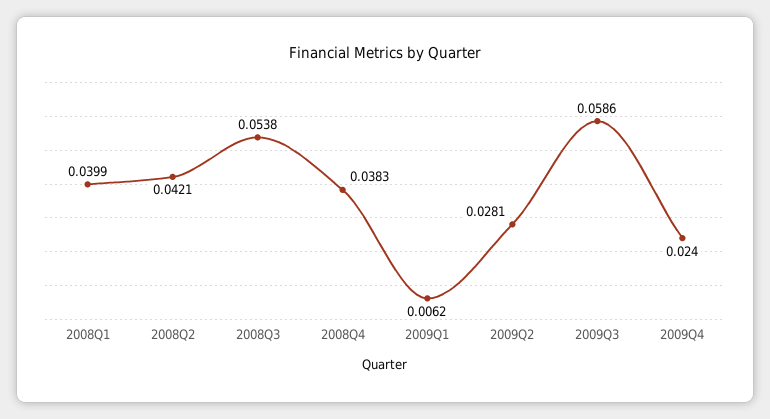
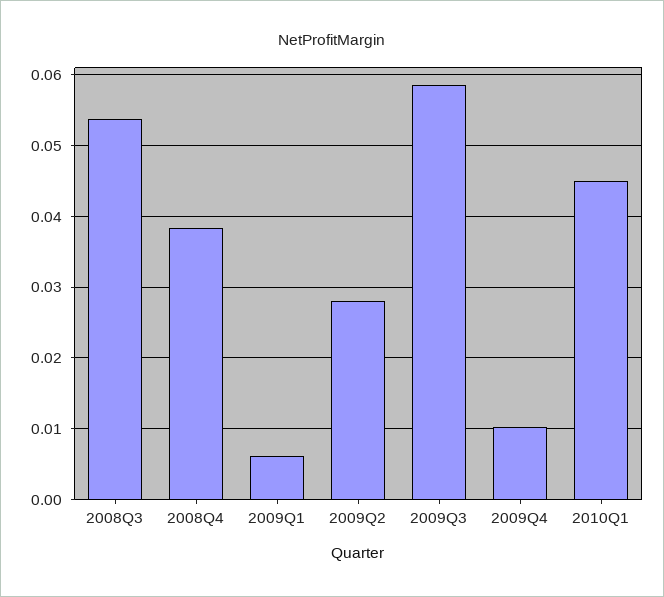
2008Q1: 0.0399 -> none
2008Q2: 0.0421 -> none
2009Q4: 0.024 -> 0.01
2010Q1: none -> 0.045

